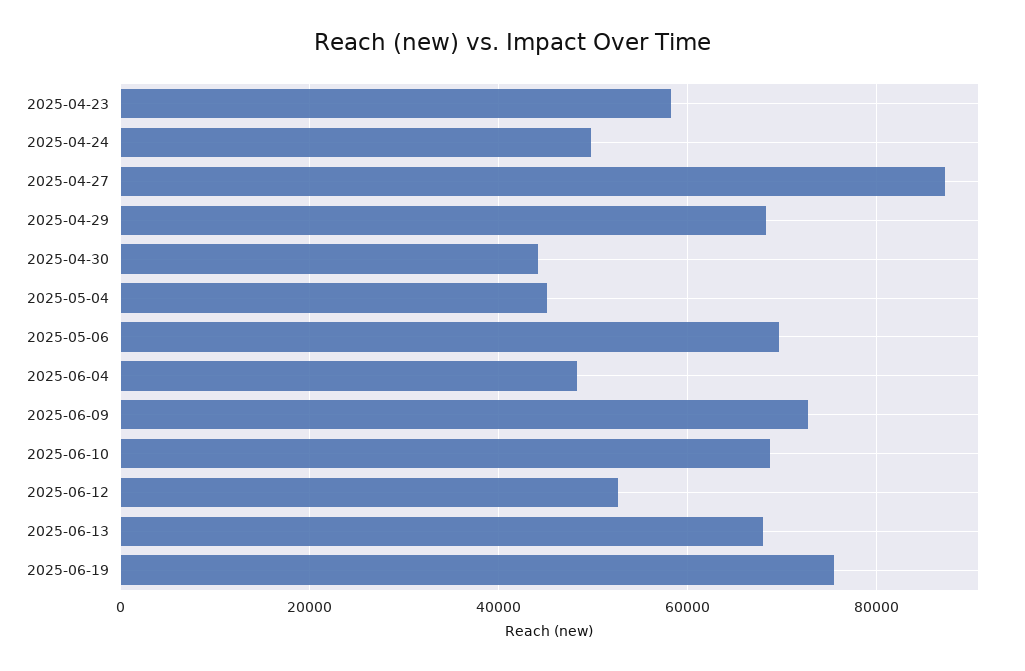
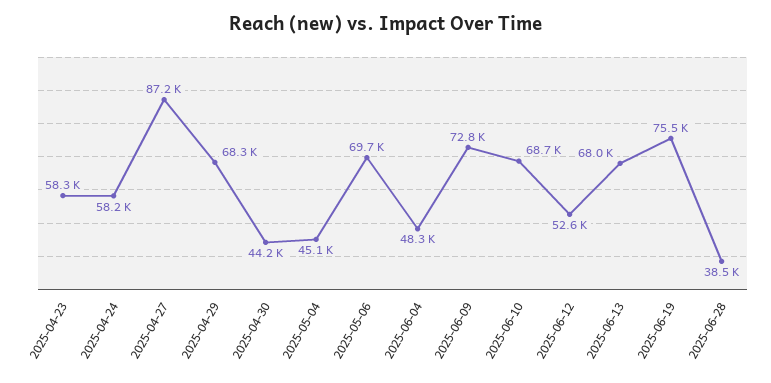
2025-04-24: 50000 -> 58200
2025-06-28: none -> 38500

